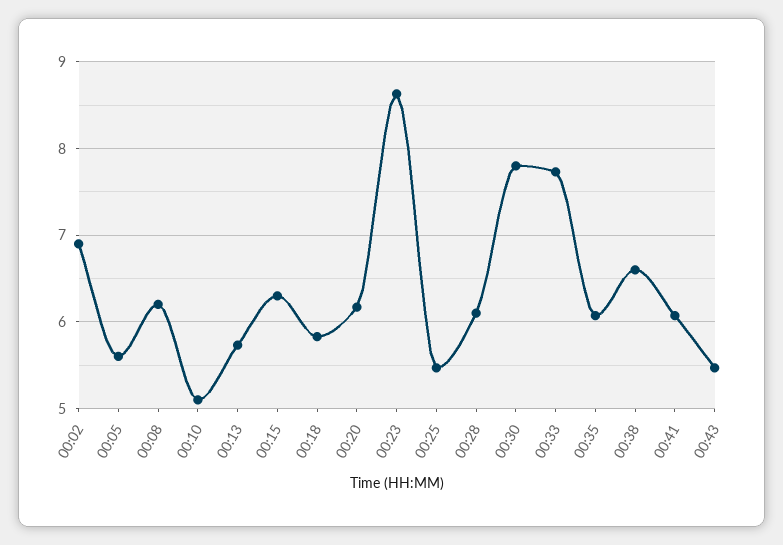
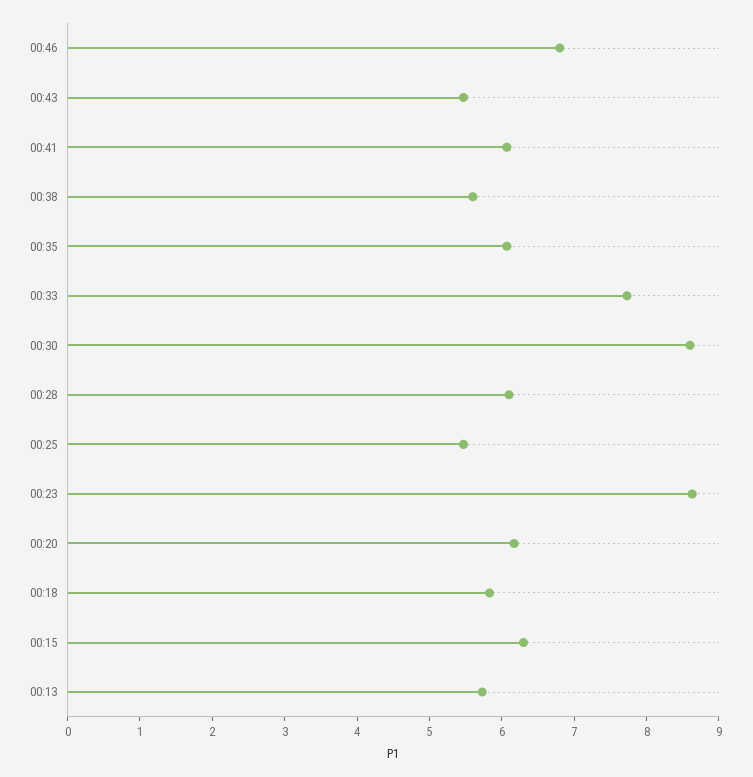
00:02: 6.9 -> none
00:05: 5.6 -> none
00:08: 6.2 -> none
00:10: 5.1 -> none
00:30: 7.8 -> 8.6
00:38: 6.6 -> 5.6
00:46: none -> 6.8

